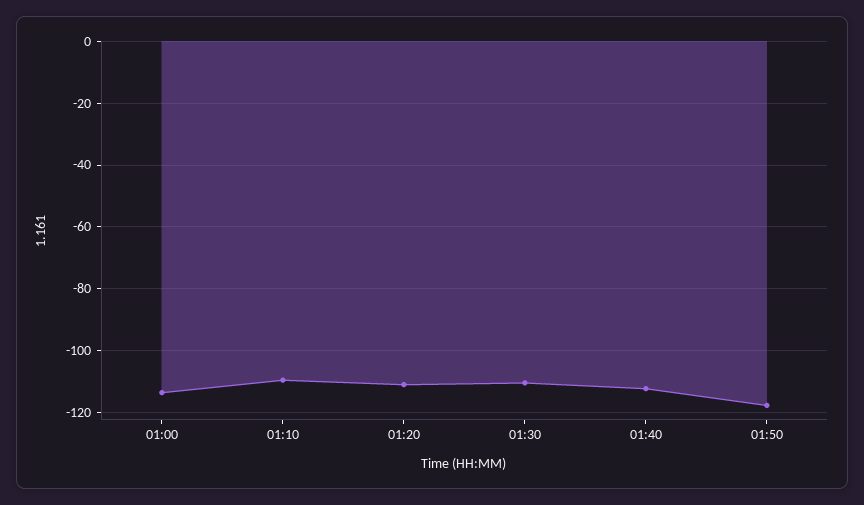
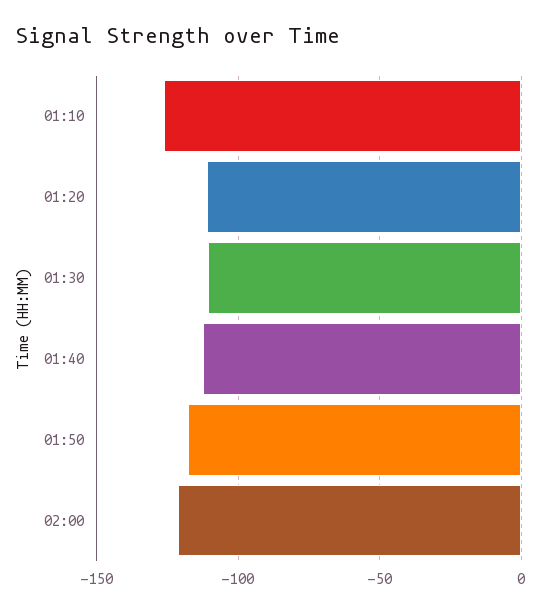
01:00: -114 -> none
01:10: -110 -> -125
02:00: none -> -120

